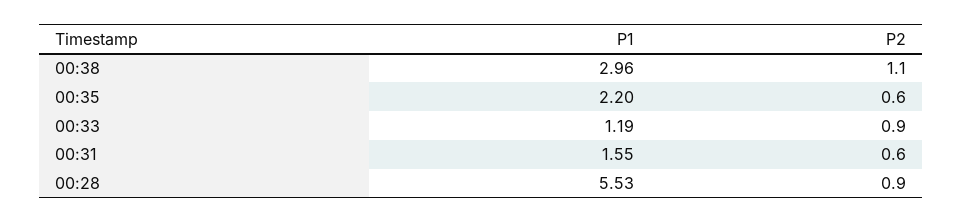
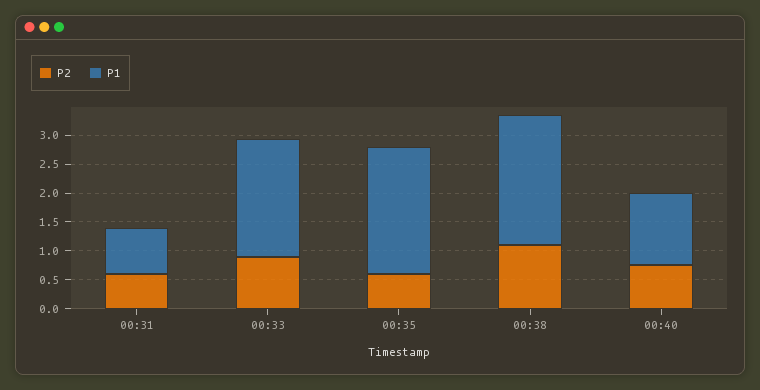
P1, 00:38: 2.96 -> 2.25
P1, 00:33: 1.19 -> 2
P1, 00:31: 1.55 -> 0.75
P1, 00:28: 5.53 -> none
P2, 00:28: 0.9 -> none
P2, 00:40: none -> 0.75
P1, 00:40: none -> 1.25

